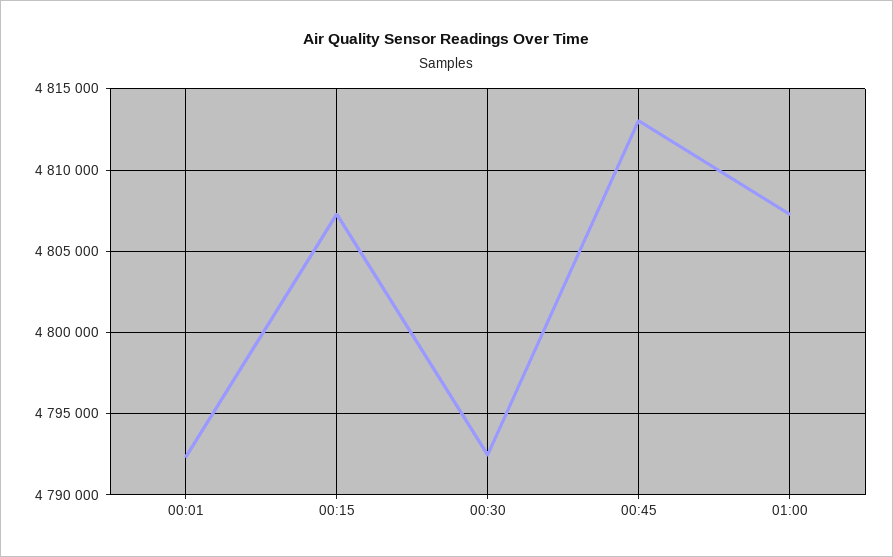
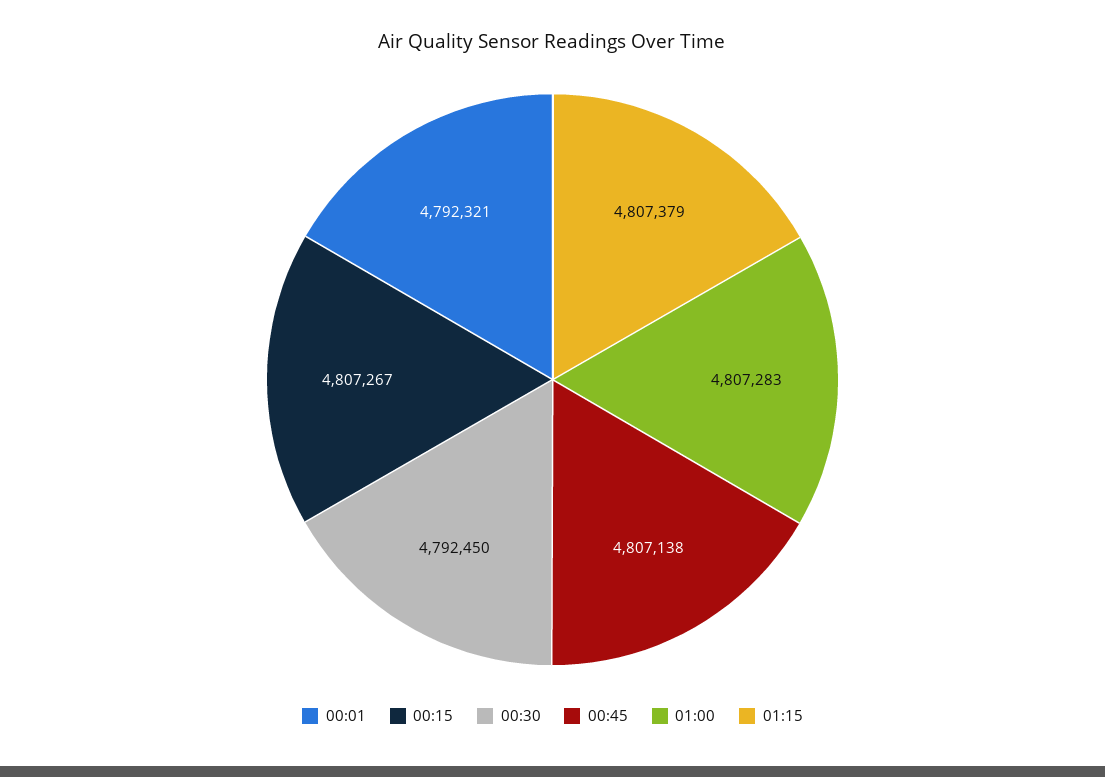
00:45: 4813000 -> 4807138
01:15: none -> 4807379

